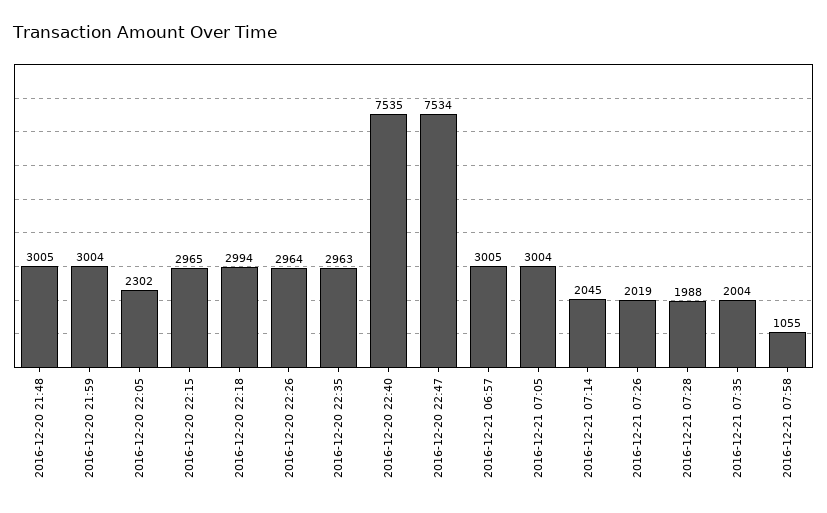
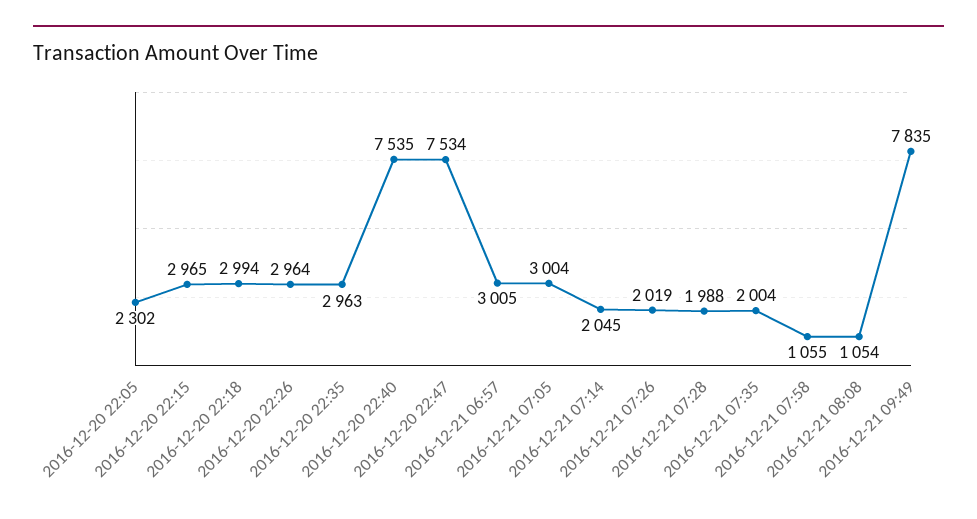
2016-12-20 21:48: 3005 -> none
2016-12-20 21:59: 3004 -> none
2016-12-21 08:08: none -> 1054
2016-12-21 09:49: none -> 7835

